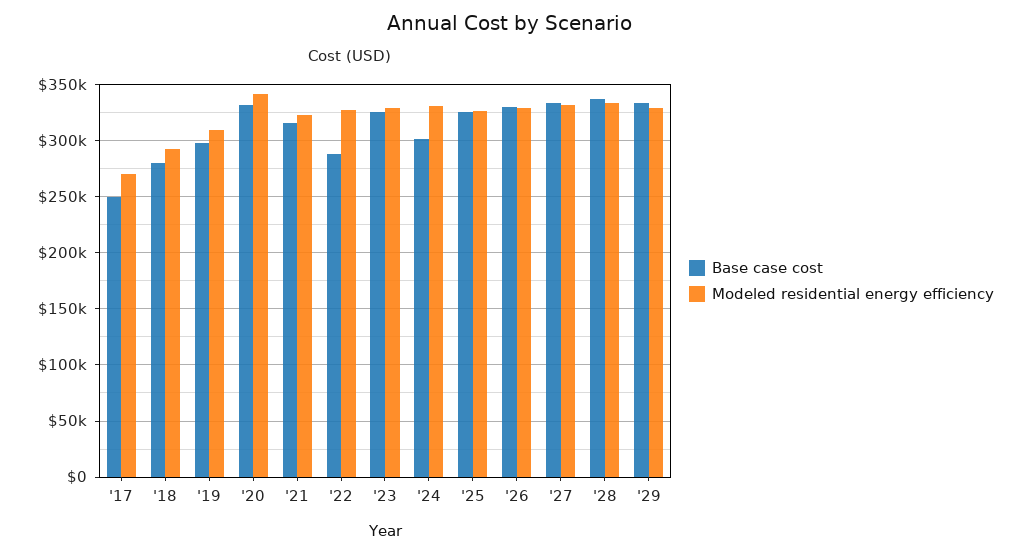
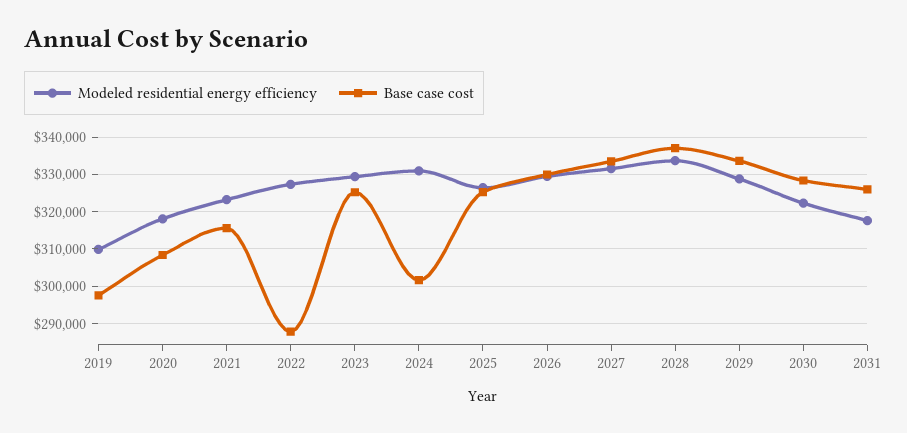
Base case cost, '17: 250000 -> none
Modeled residential energy efficiency, '17: 270000 -> none
Base case cost, '18: 280000 -> none
Modeled residential energy efficiency, '18: 290000 -> none
Base case cost, '20: 330000 -> 308000
Modeled residential energy efficiency, '20: 340000 -> 318000
Modeled residential energy efficiency, 2030: none -> 322000
Base case cost, 2030: none -> 328000
Modeled residential energy efficiency, 2031: none -> 318000
Base case cost, 2031: none -> 326000

